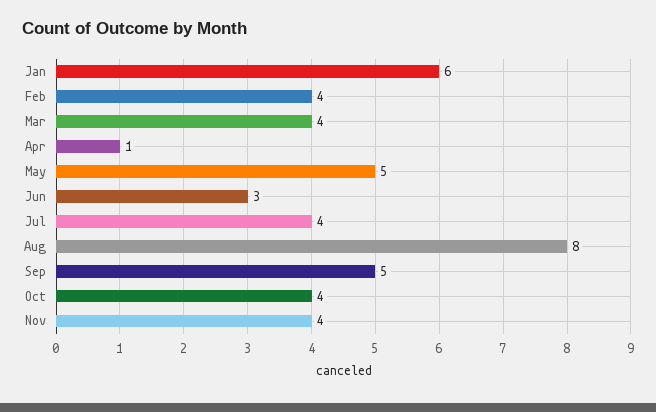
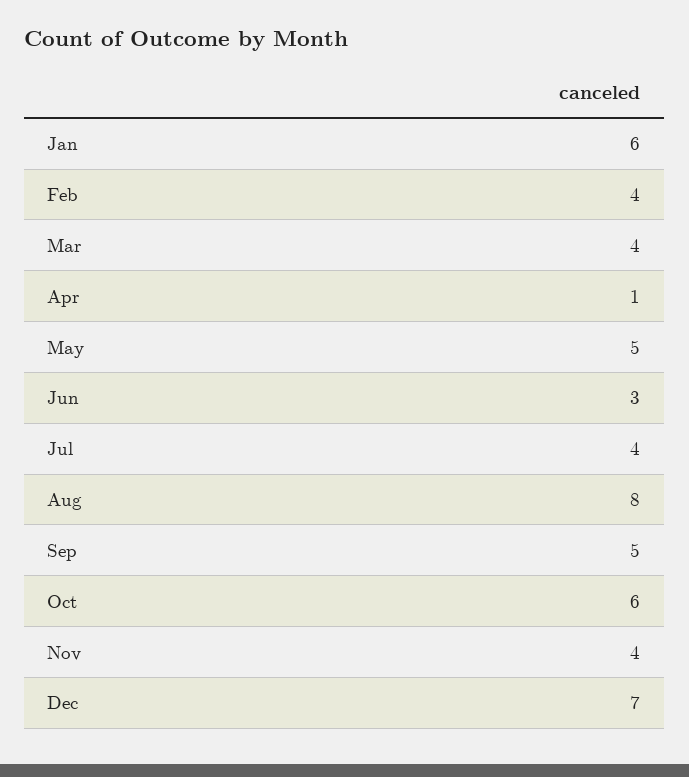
Oct: 4 -> 6
Dec: none -> 7

